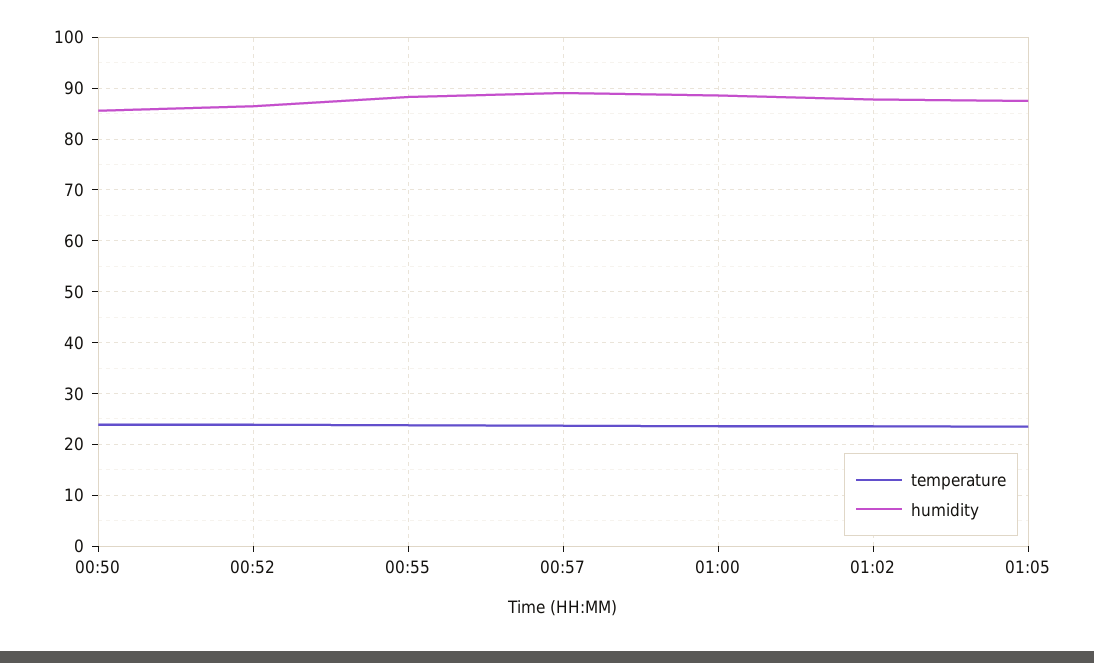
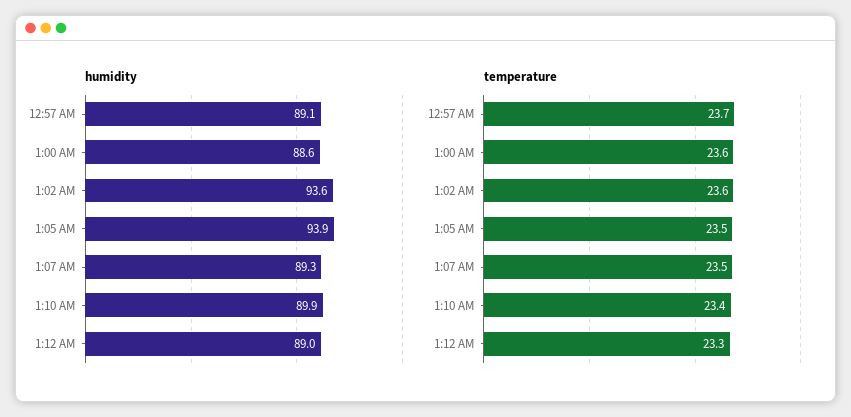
temperature, 00:50: 24 -> none
humidity, 00:50: 86 -> none
temperature, 00:52: 24 -> none
humidity, 00:52: 86 -> none
temperature, 00:55: 24 -> none
humidity, 00:55: 88 -> none
humidity, 01:02: 88 -> 93.6
humidity, 01:05: 88 -> 93.9
humidity, 1:07 AM: none -> 89.3
humidity, 1:10 AM: none -> 89.9
humidity, 1:12 AM: none -> 89
temperature, 1:07 AM: none -> 23.5
temperature, 1:10 AM: none -> 23.4
temperature, 1:12 AM: none -> 23.3

